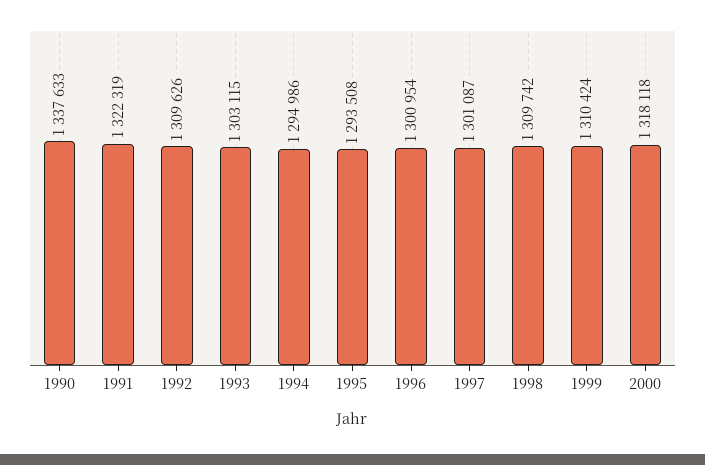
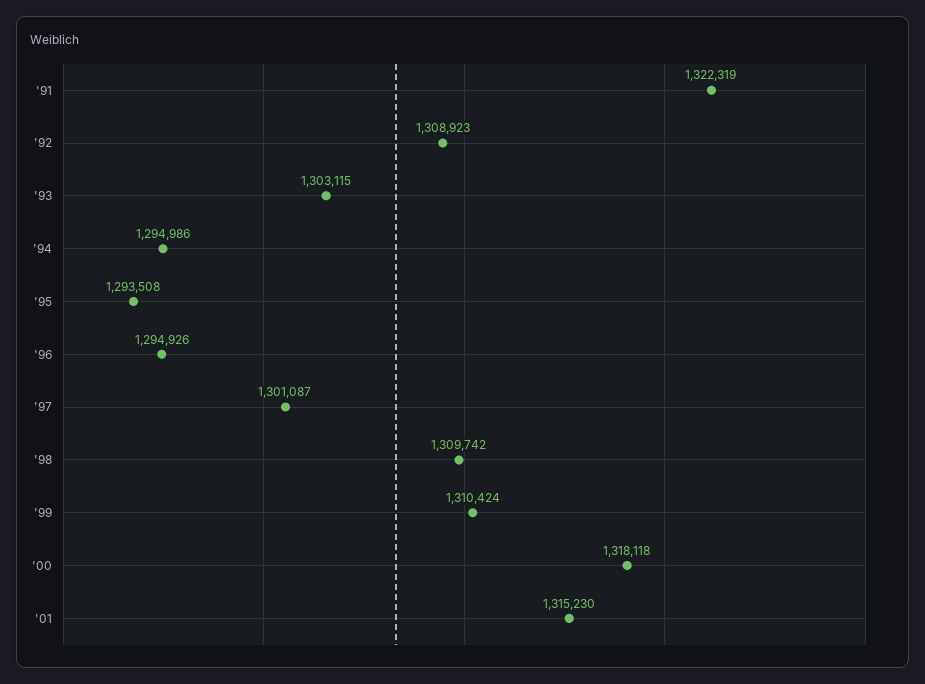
1990: 1337633 -> none
1992: 1309626 -> 1308923
1996: 1300954 -> 1294926
'01: none -> 1315230

